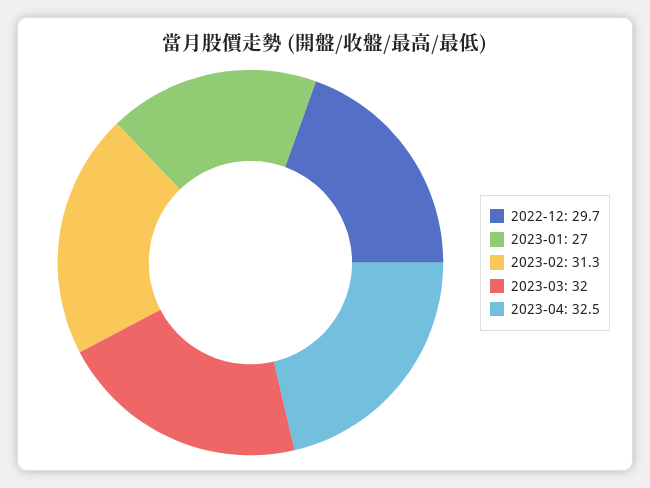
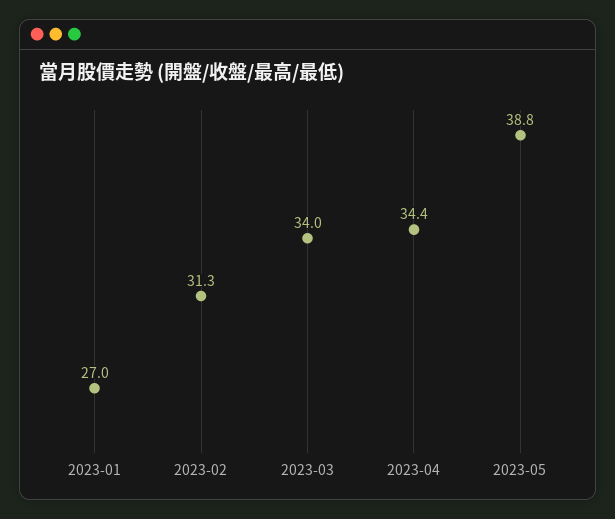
2022-12: 29.7 -> none
2023-03: 32 -> 34
2023-04: 32.5 -> 34.4
2023-05: none -> 38.8

